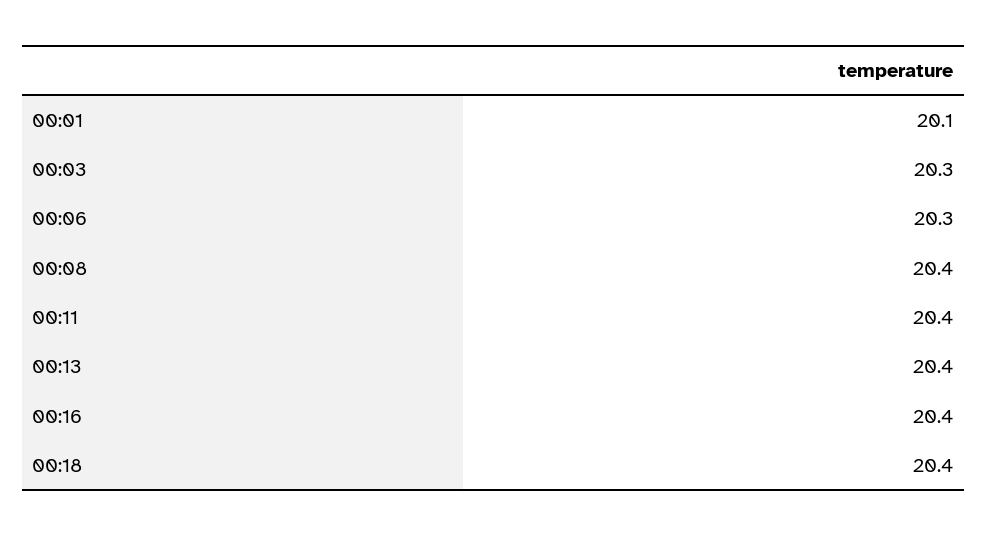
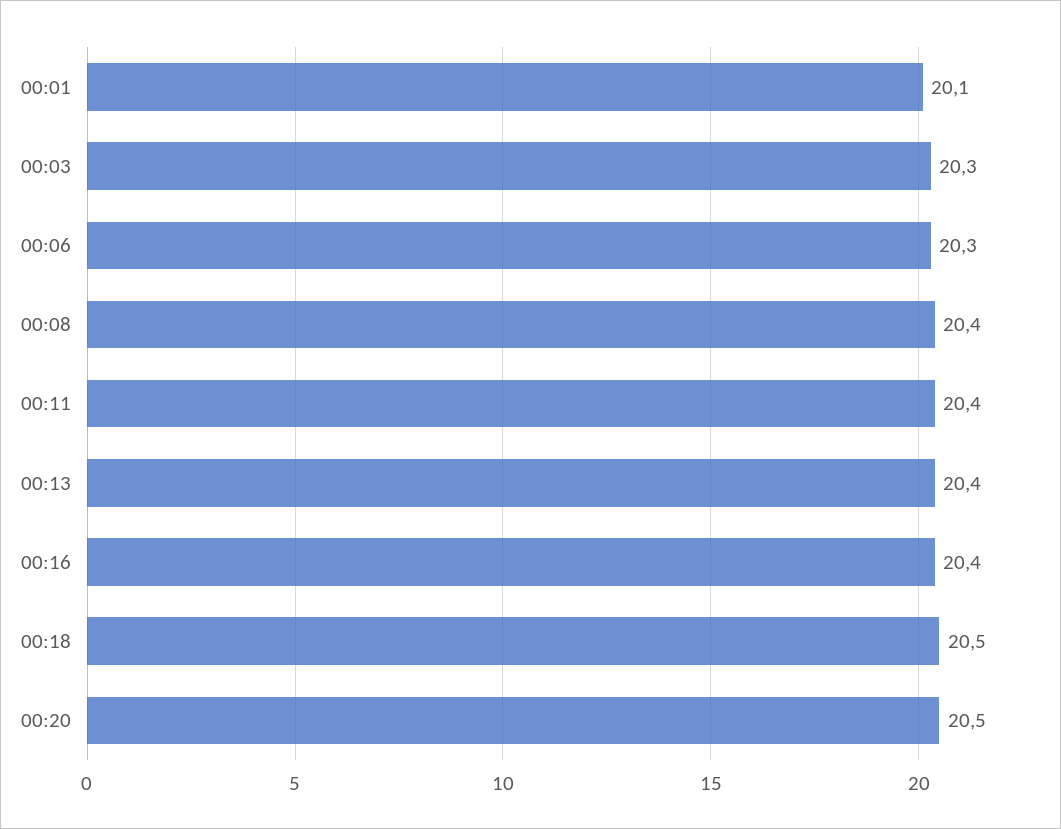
00:18: 20.4 -> 20.5
00:20: none -> 20.5

